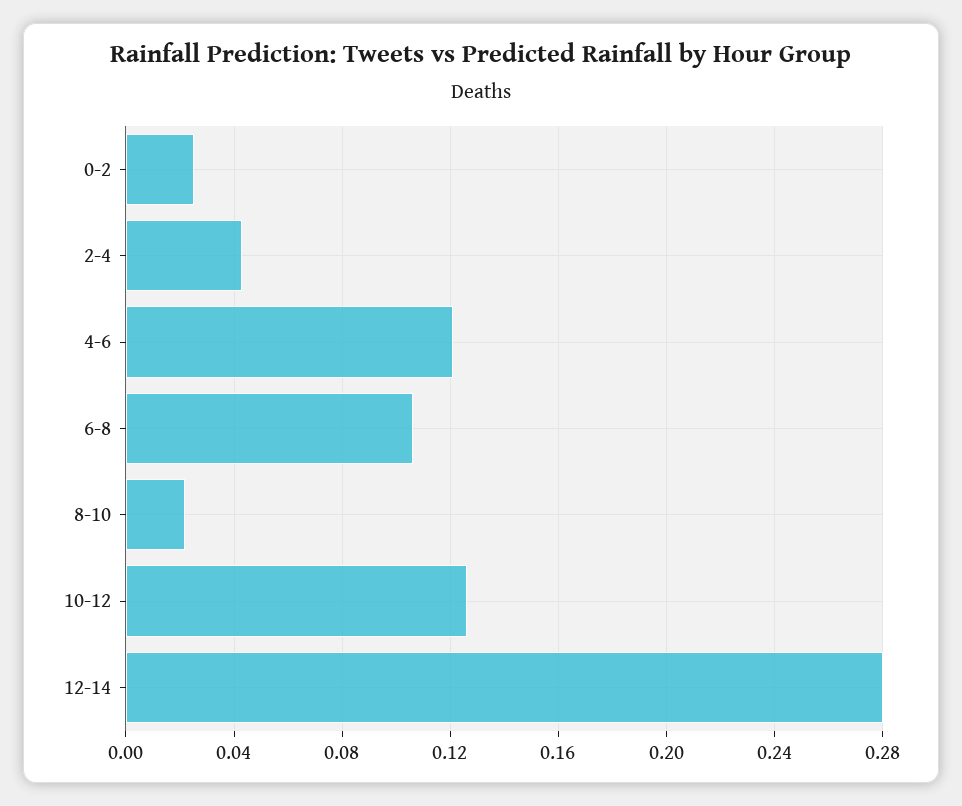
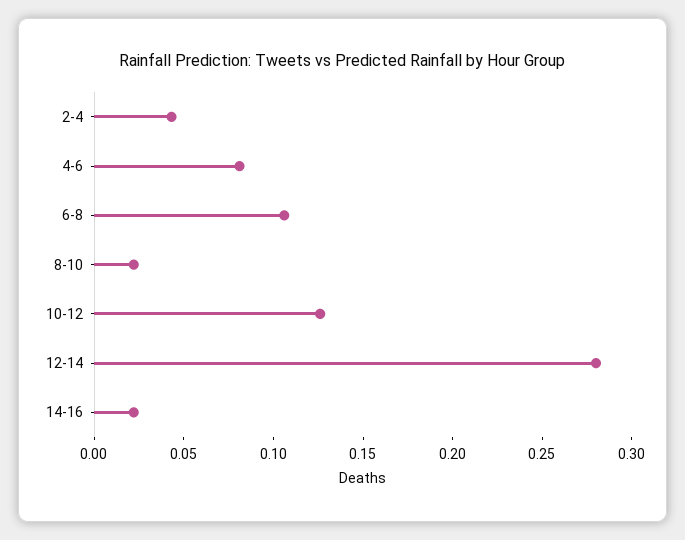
0-2: 0.025 -> none
4-6: 0.12 -> 0.08
14-16: none -> 0.02

